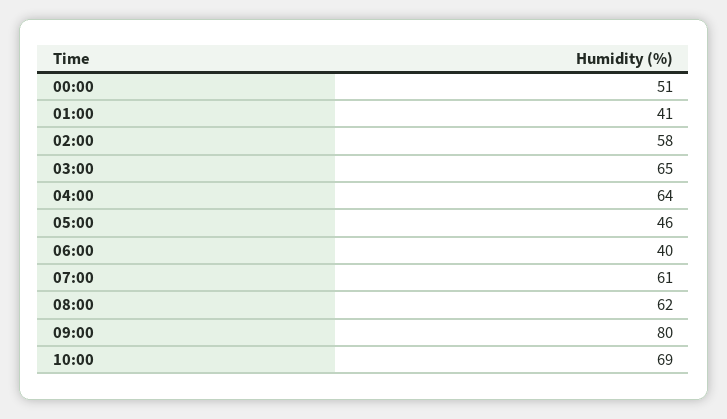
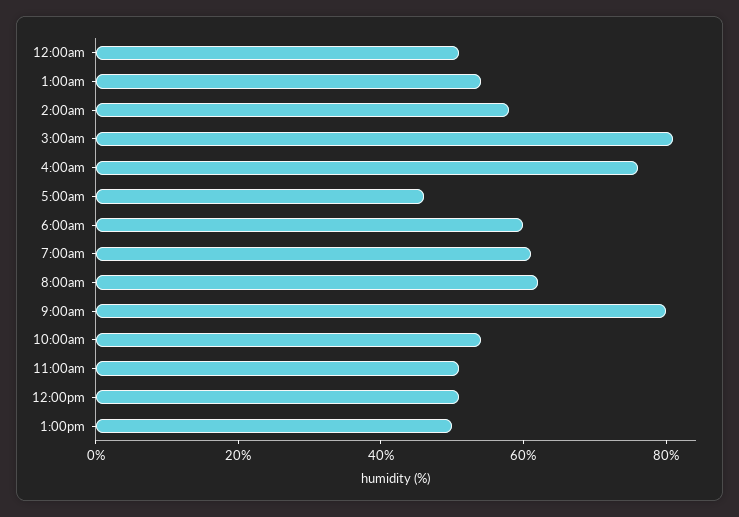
01:00: 41 -> 55
03:00: 65 -> 80
04:00: 64 -> 75
06:00: 40 -> 60
10:00: 69 -> 55
11:00am: none -> 50
12:00pm: none -> 50
1:00pm: none -> 50

